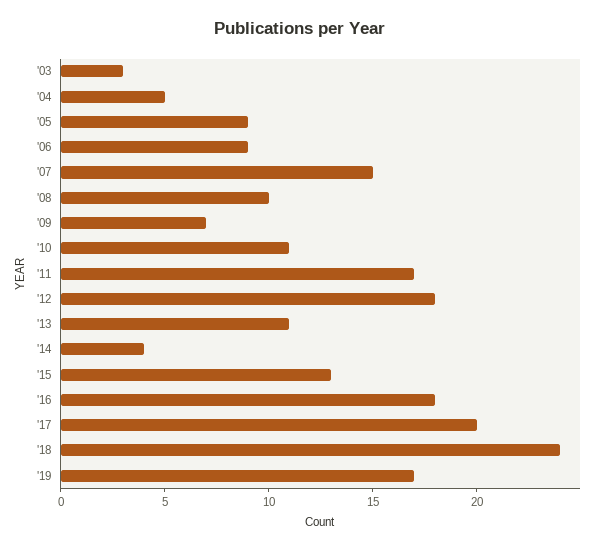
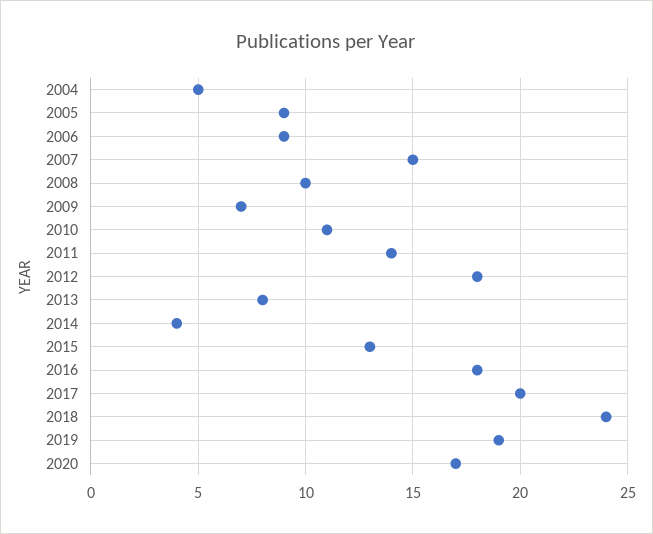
'03: 3 -> none
'11: 17 -> 14
'13: 11 -> 8
'19: 17 -> 19
2020: none -> 17

